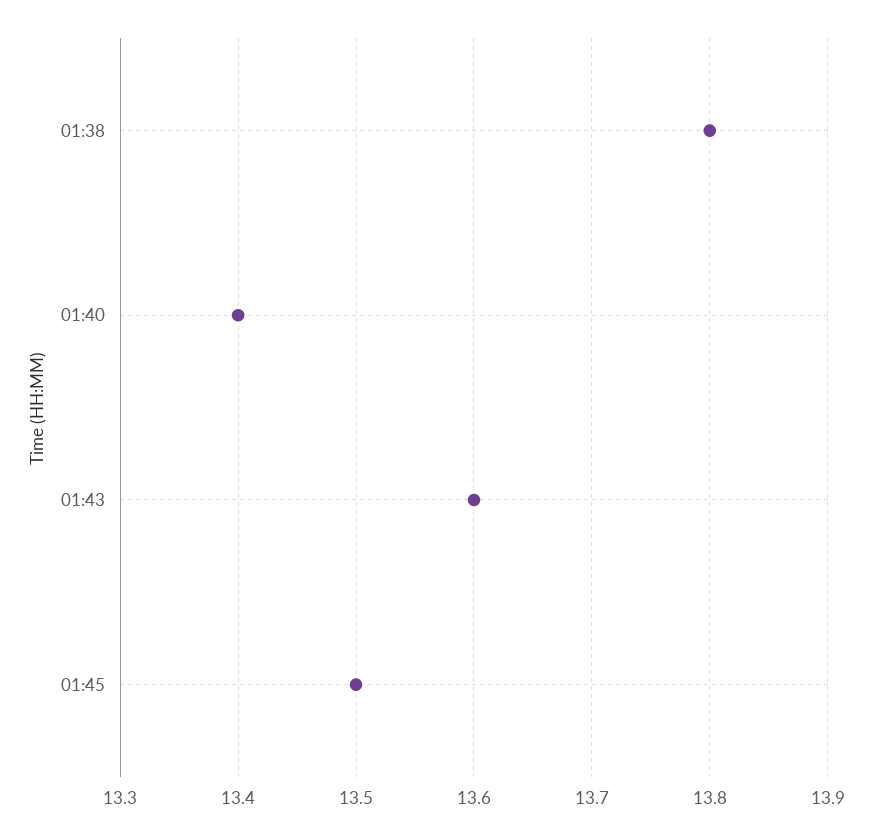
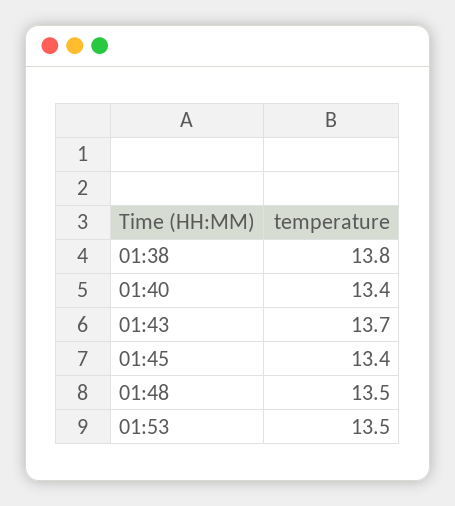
01:43: 13.6 -> 13.7
01:45: 13.5 -> 13.4
01:48: none -> 13.5
01:53: none -> 13.5

